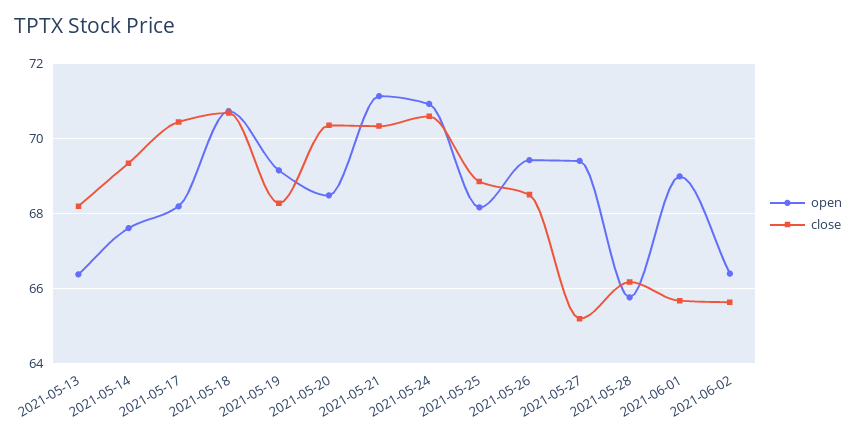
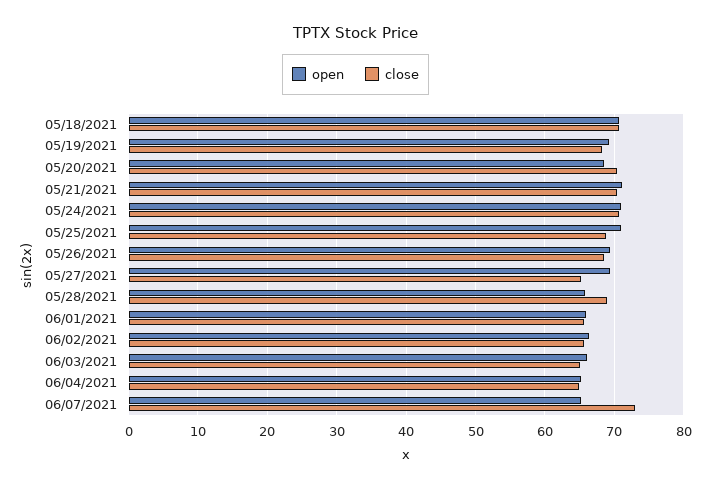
open, 2021-05-13: 66.4 -> none
close, 2021-05-13: 68.2 -> none
open, 2021-05-14: 67.6 -> none
close, 2021-05-14: 69.4 -> none
open, 2021-05-17: 68.2 -> none
close, 2021-05-17: 70.4 -> none
open, 2021-05-25: 68.2 -> 71
close, 2021-05-28: 66.2 -> 69
open, 2021-06-01: 69 -> 66
open, 06/03/2021: none -> 66
close, 06/03/2021: none -> 65
open, 06/04/2021: none -> 65
close, 06/04/2021: none -> 65
open, 06/07/2021: none -> 65
close, 06/07/2021: none -> 73

